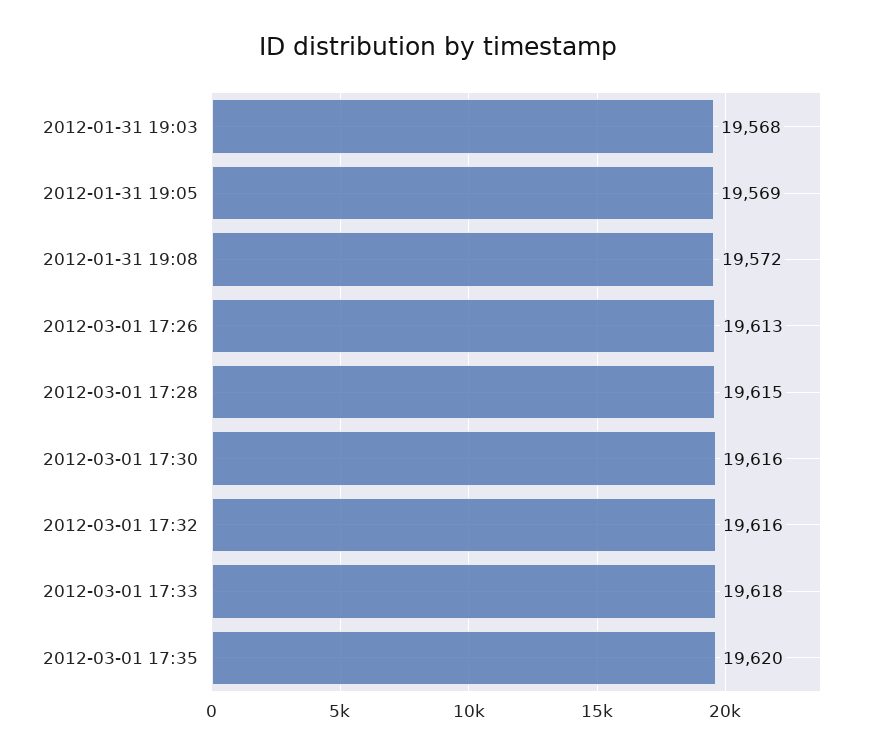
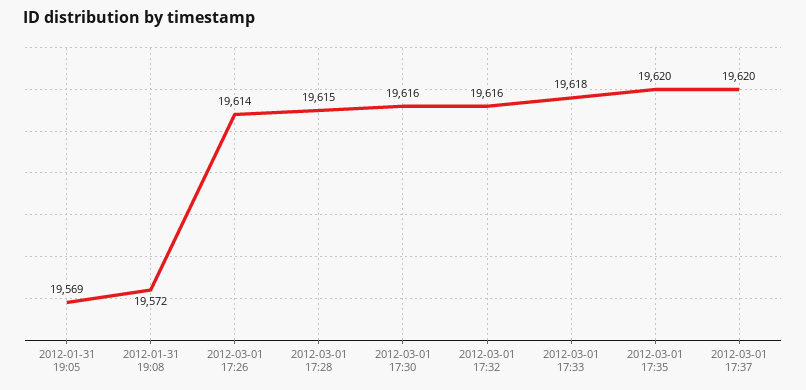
2012-01-31 19:03: 19568 -> none
2012-03-01 17:26: 19613 -> 19614
2012-03-01 17:37: none -> 19620

